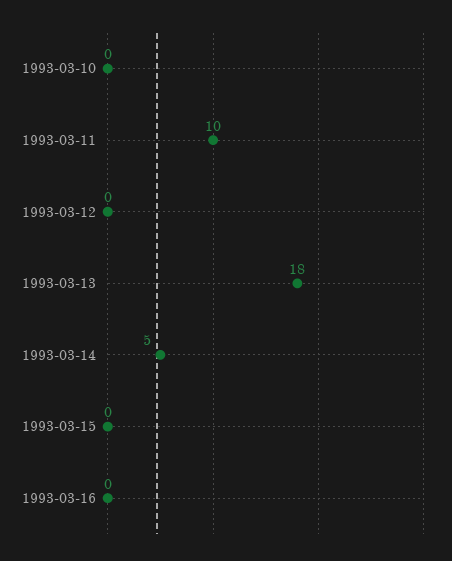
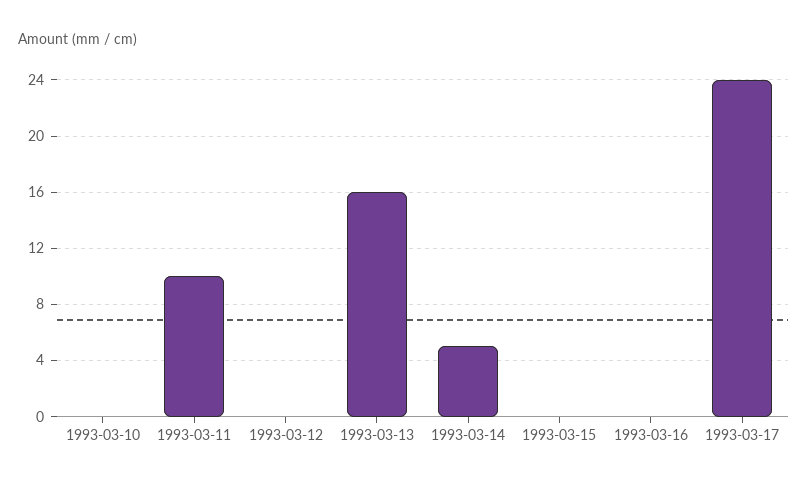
1993-03-13: 18 -> 16
1993-03-17: none -> 24

